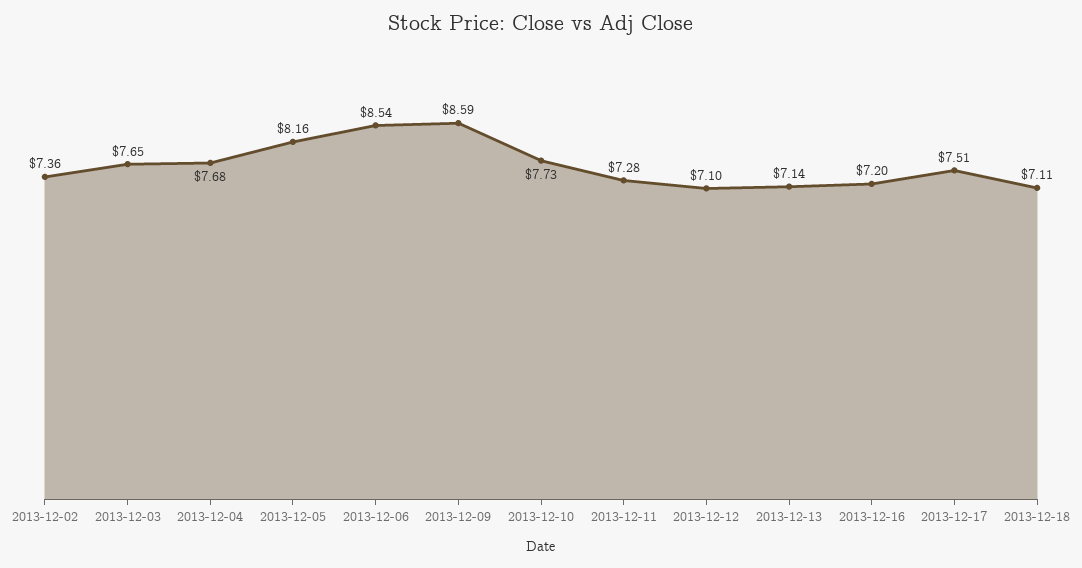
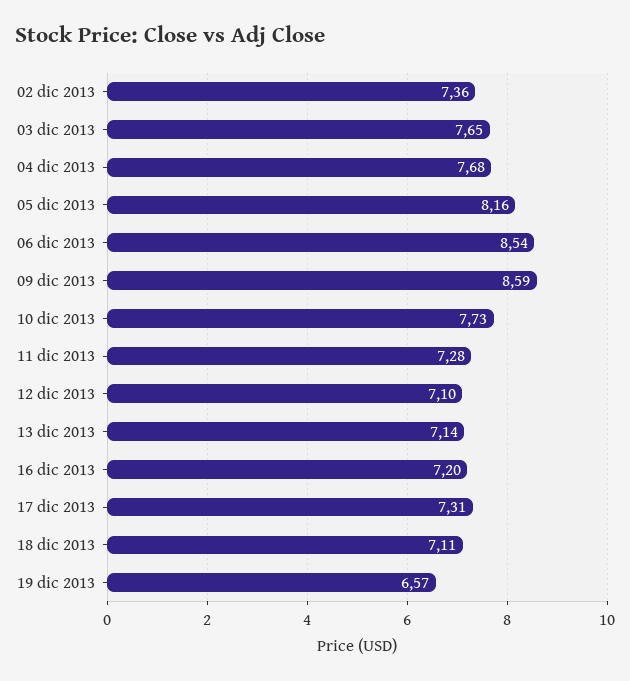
2013-12-17: 7.51 -> 7.31
19 dic 2013: none -> 6.57

